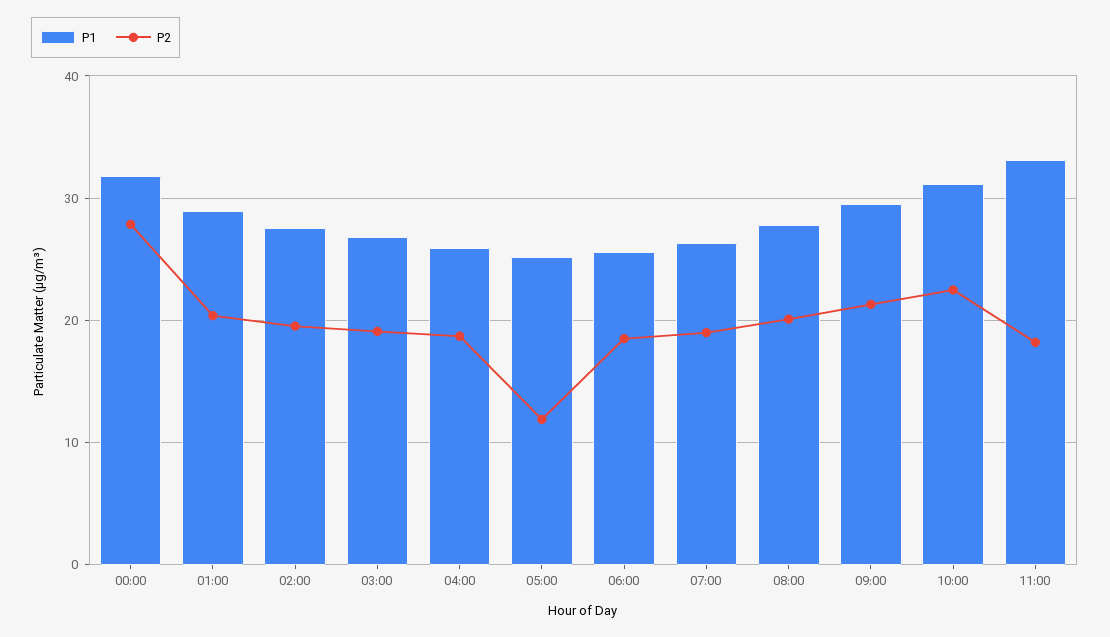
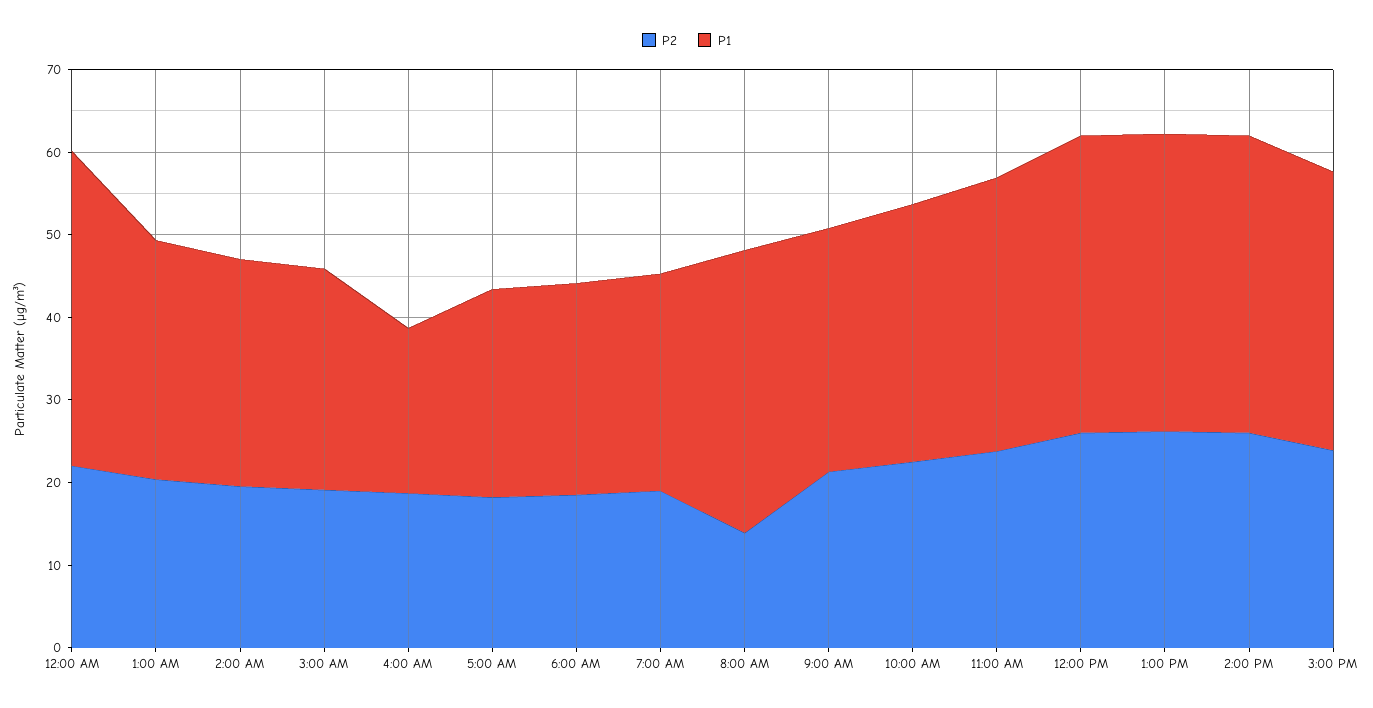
P1, 00:00: 32 -> 38
P2, 00:00: 28 -> 22
P1, 04:00: 26 -> 20
P2, 05:00: 12 -> 18
P1, 08:00: 28 -> 34
P2, 08:00: 20 -> 14
P2, 11:00: 18 -> 24
P2, 12:00 PM: none -> 26
P1, 12:00 PM: none -> 36
P2, 1:00 PM: none -> 26
P1, 1:00 PM: none -> 36
P2, 2:00 PM: none -> 26
P1, 2:00 PM: none -> 36
P2, 3:00 PM: none -> 24
P1, 3:00 PM: none -> 34

